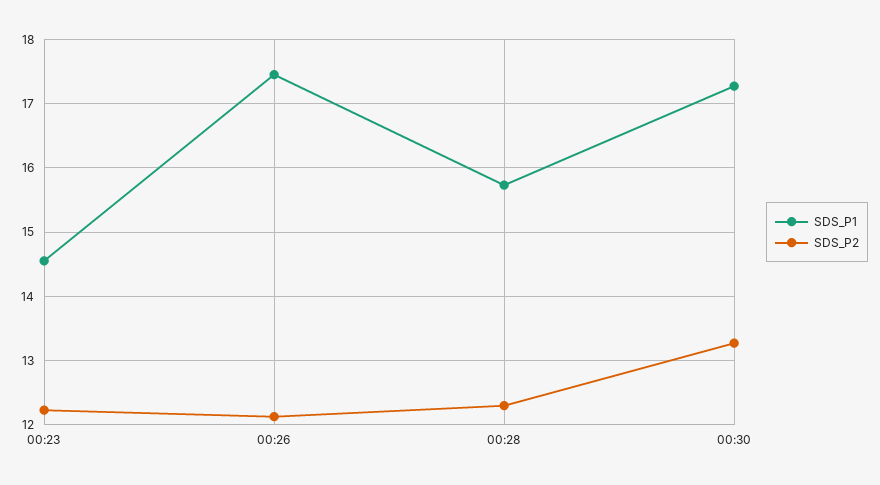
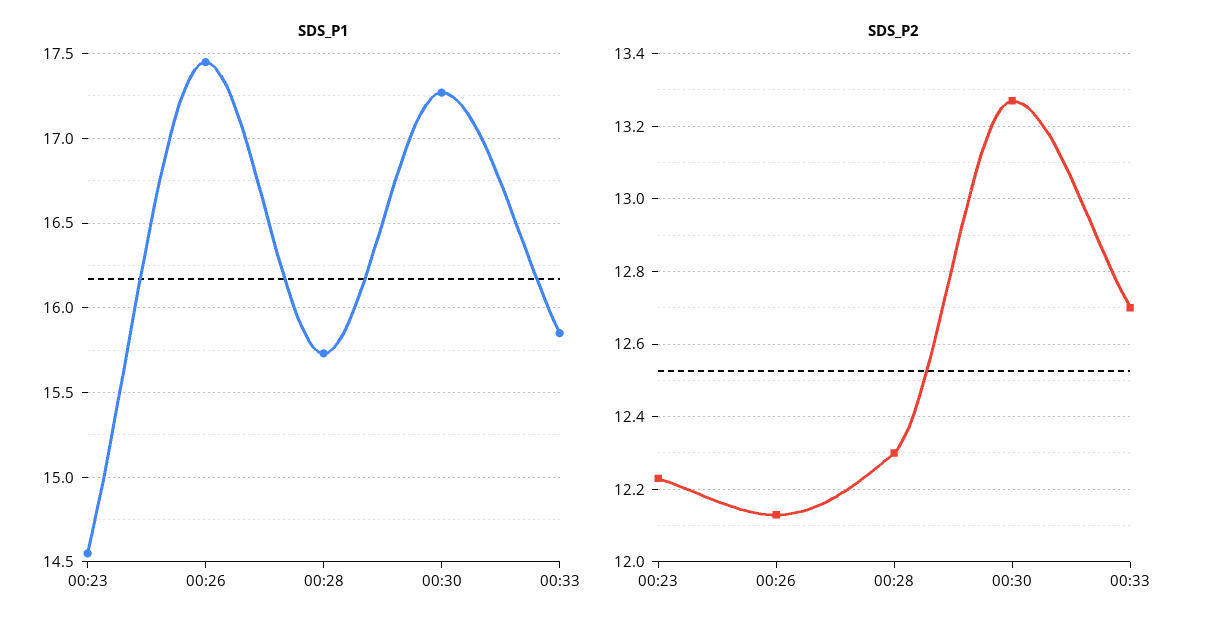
SDS_P1, 00:33: none -> 15.85
SDS_P2, 00:33: none -> 12.7

